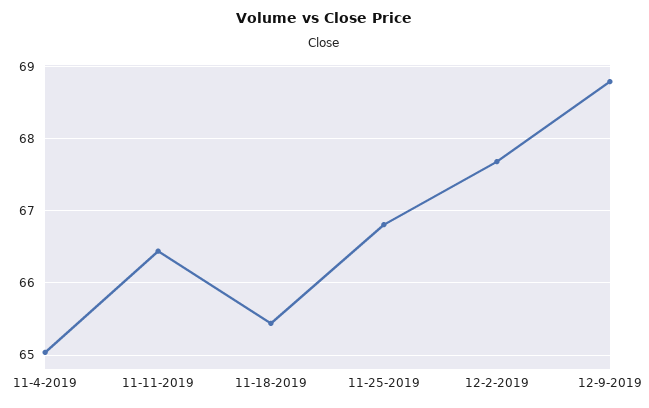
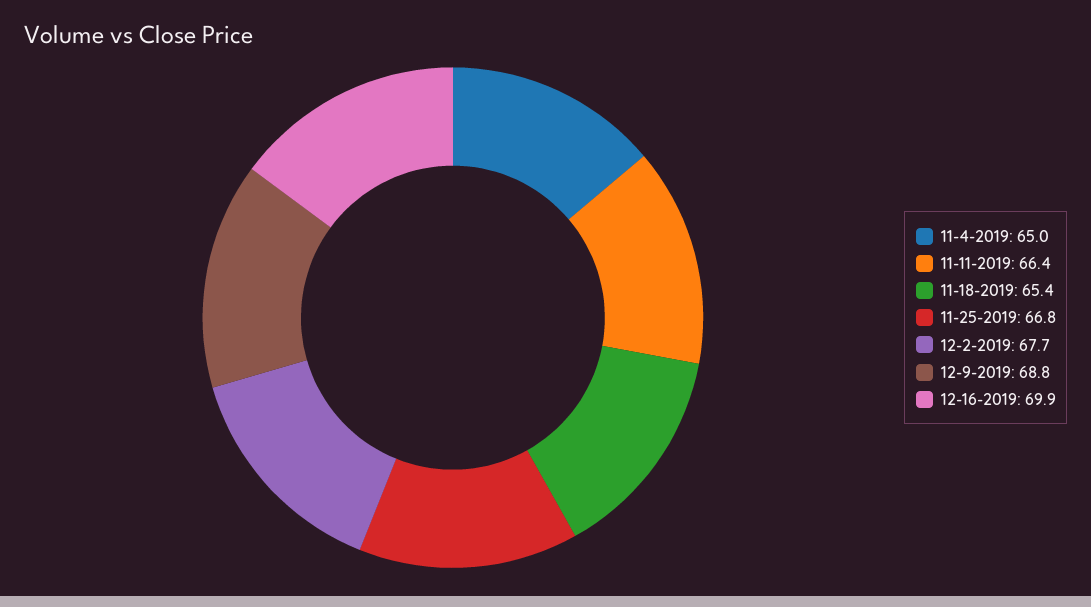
12-16-2019: none -> 69.9

